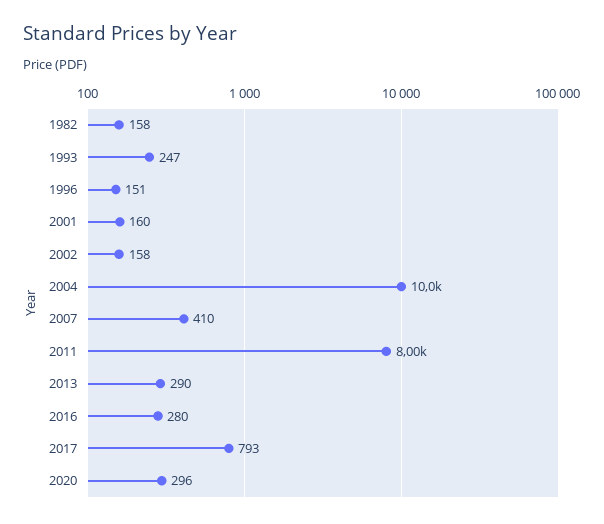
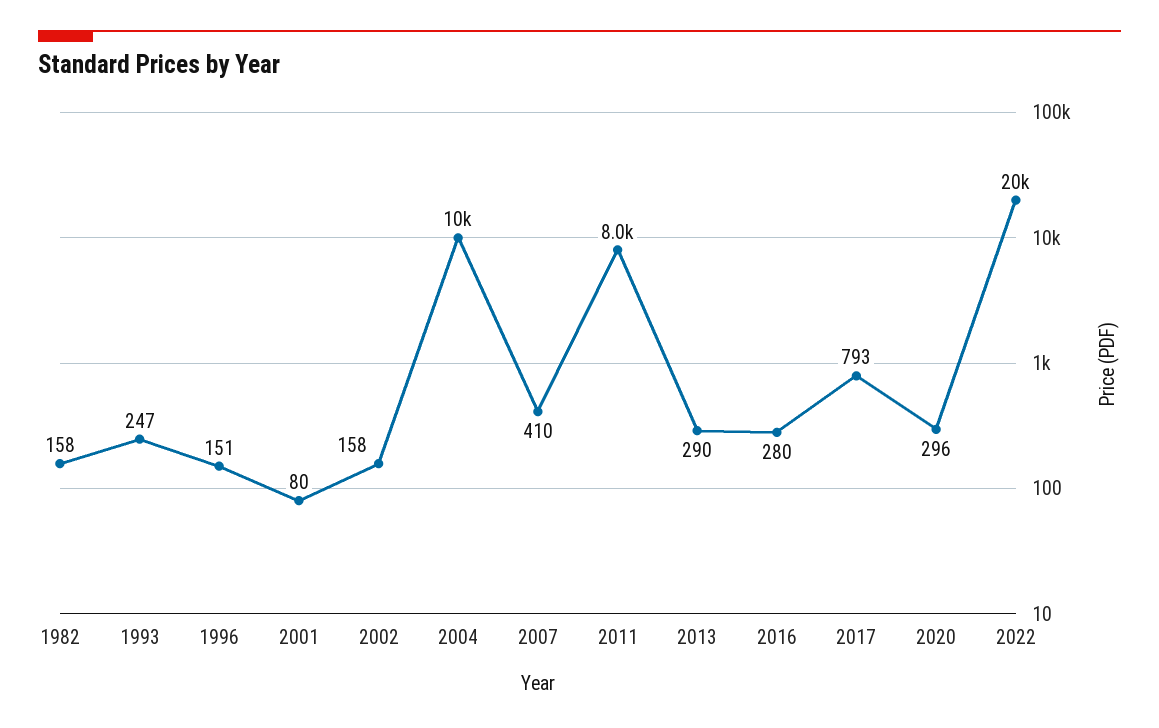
2001: 160 -> 80
2022: none -> 20000

